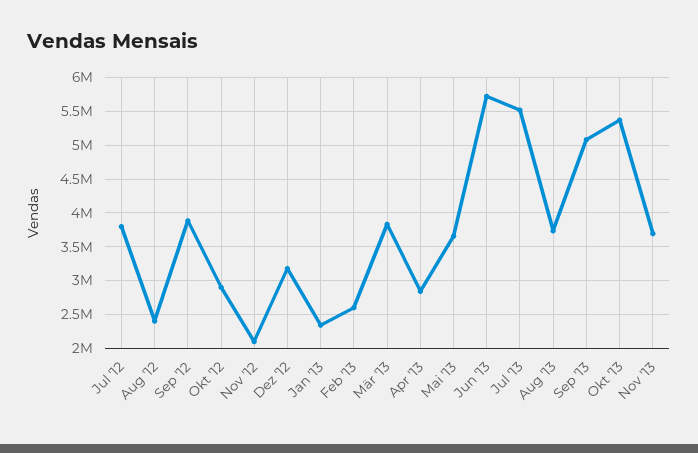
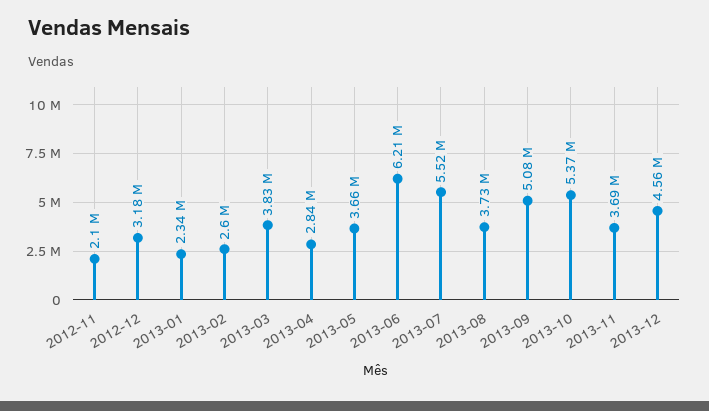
Jul '12: 3800000 -> none
Aug '12: 2400000 -> none
Sep '12: 3900000 -> none
Okt '12: 2900000 -> none
Jun '13: 5700000 -> 6210000
2013-12: none -> 4560000

